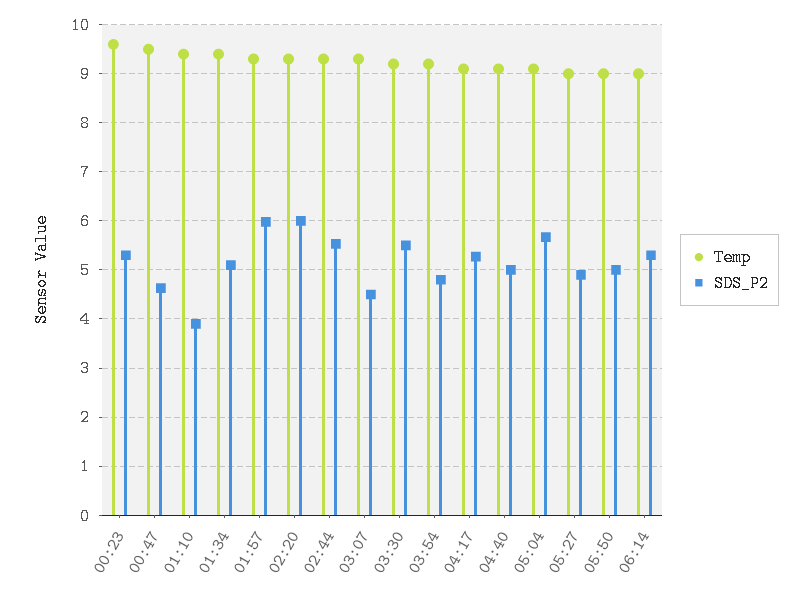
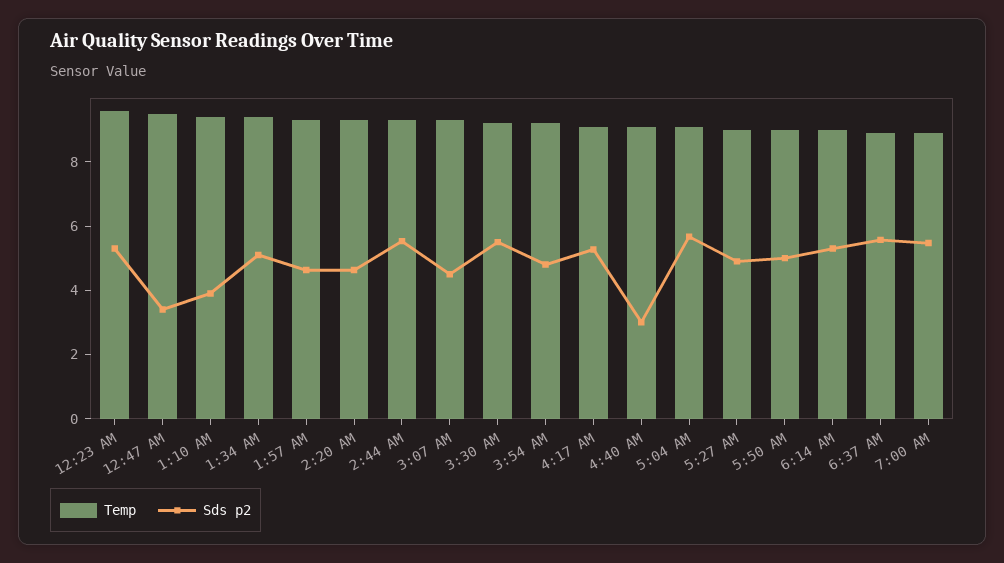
SDS_P2, 00:47: 4.6 -> 3.5
SDS_P2, 01:57: 6 -> 4.5
SDS_P2, 02:20: 6 -> 4.5
SDS_P2, 04:40: 5 -> 3
Temp, 6:37 AM: none -> 9
SDS_P2, 6:37 AM: none -> 5.5
Temp, 7:00 AM: none -> 9
SDS_P2, 7:00 AM: none -> 5.5

